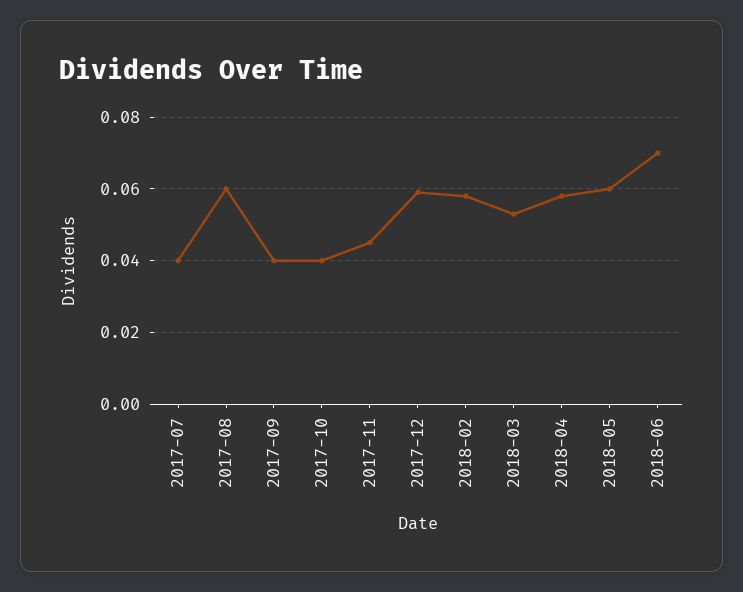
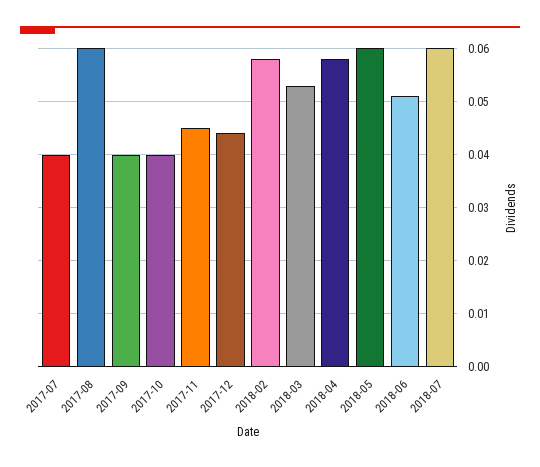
2017-12: 0.06 -> 0.045
2018-06: 0.07 -> 0.05
2018-07: none -> 0.06

